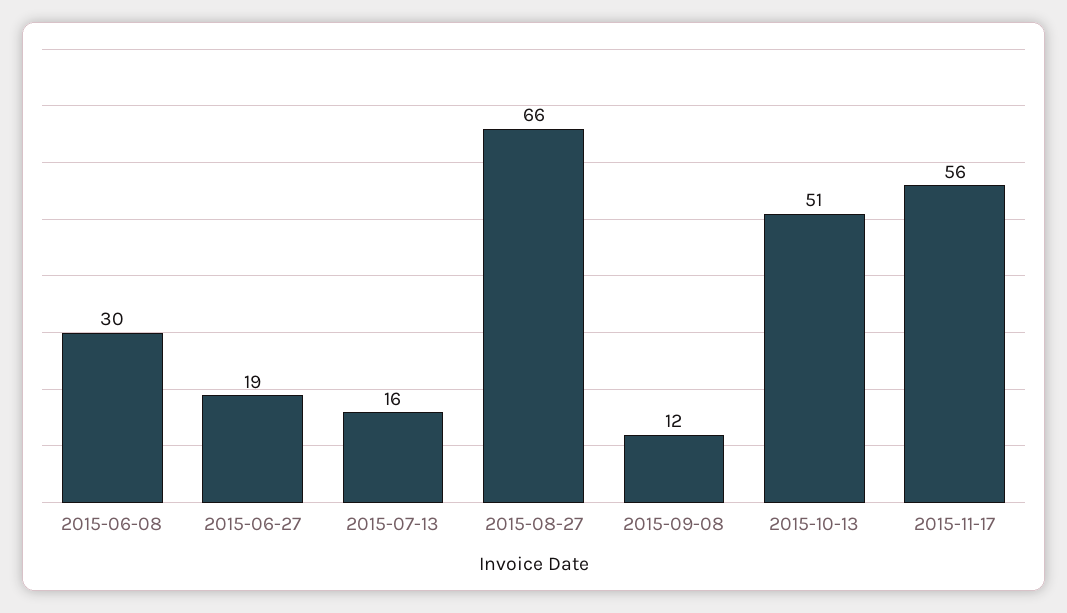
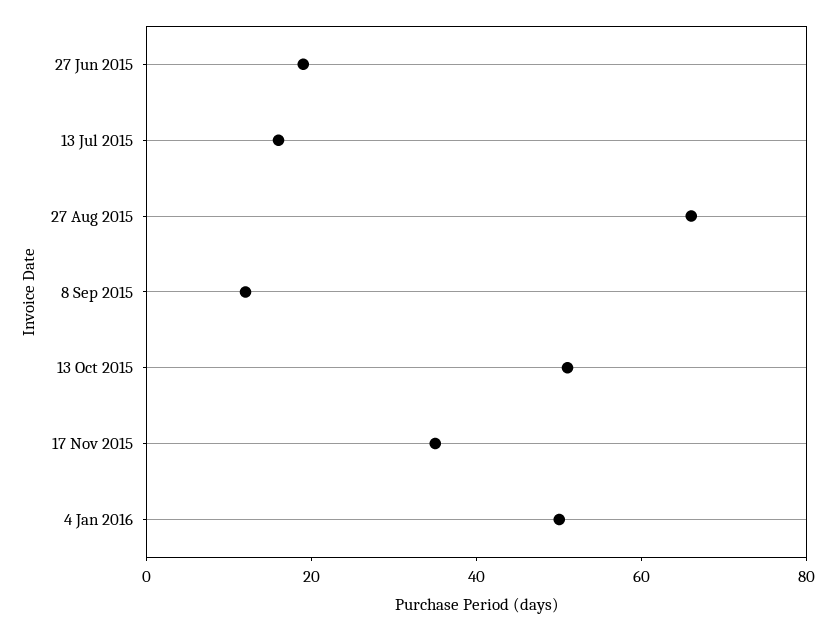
2015-06-08: 30 -> none
2015-11-17: 56 -> 35
4 Jan 2016: none -> 50

